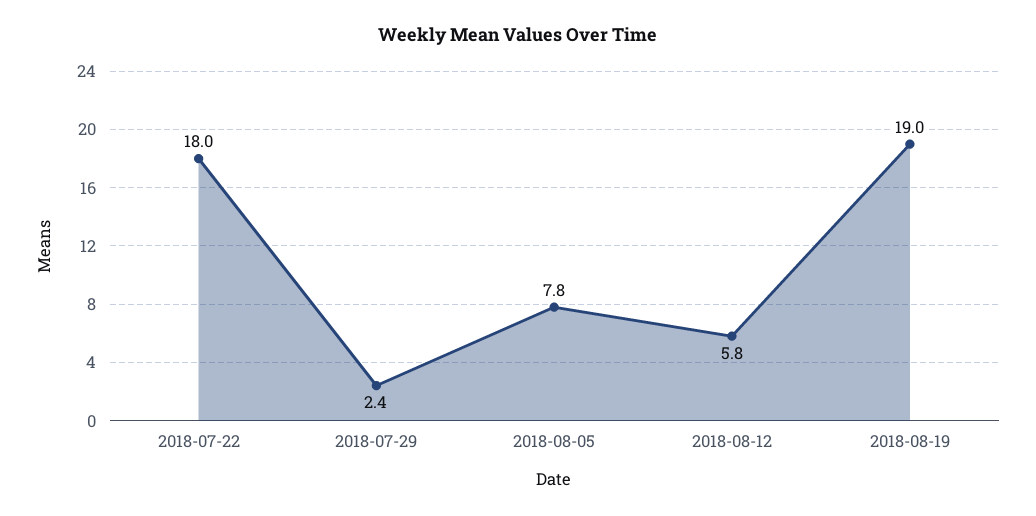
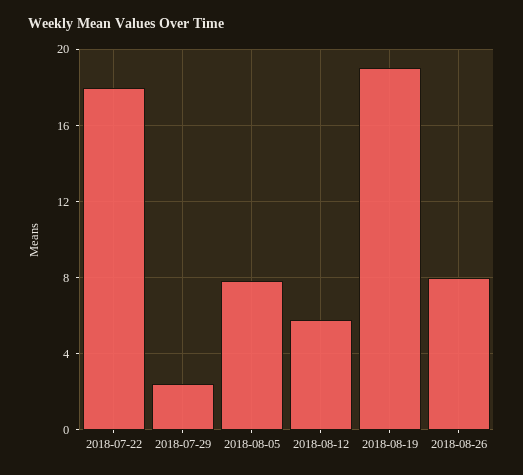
2018-08-26: none -> 8

